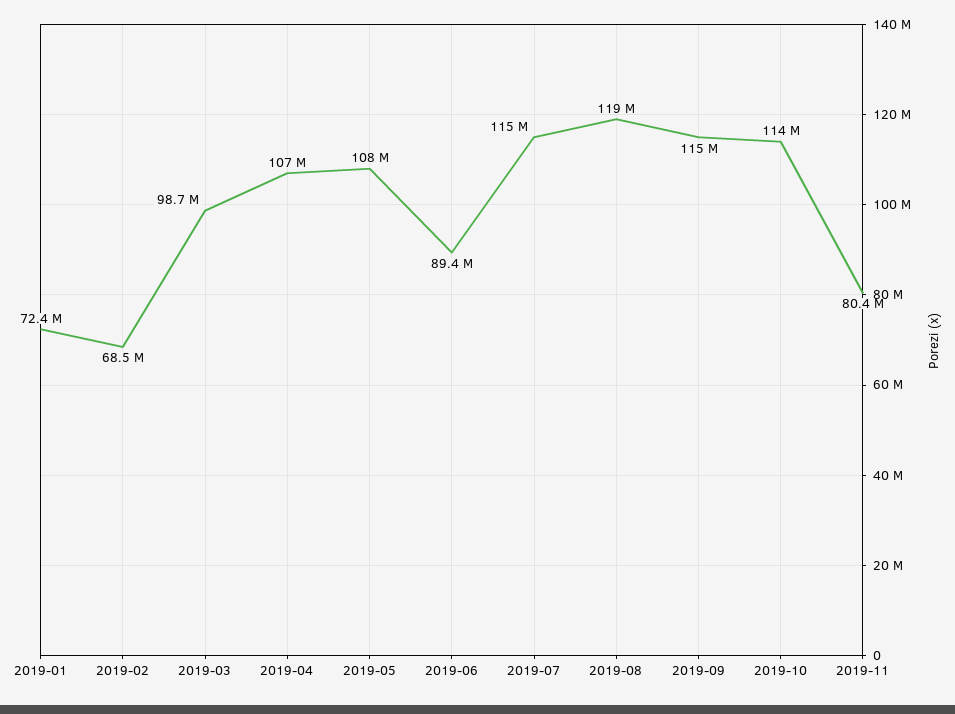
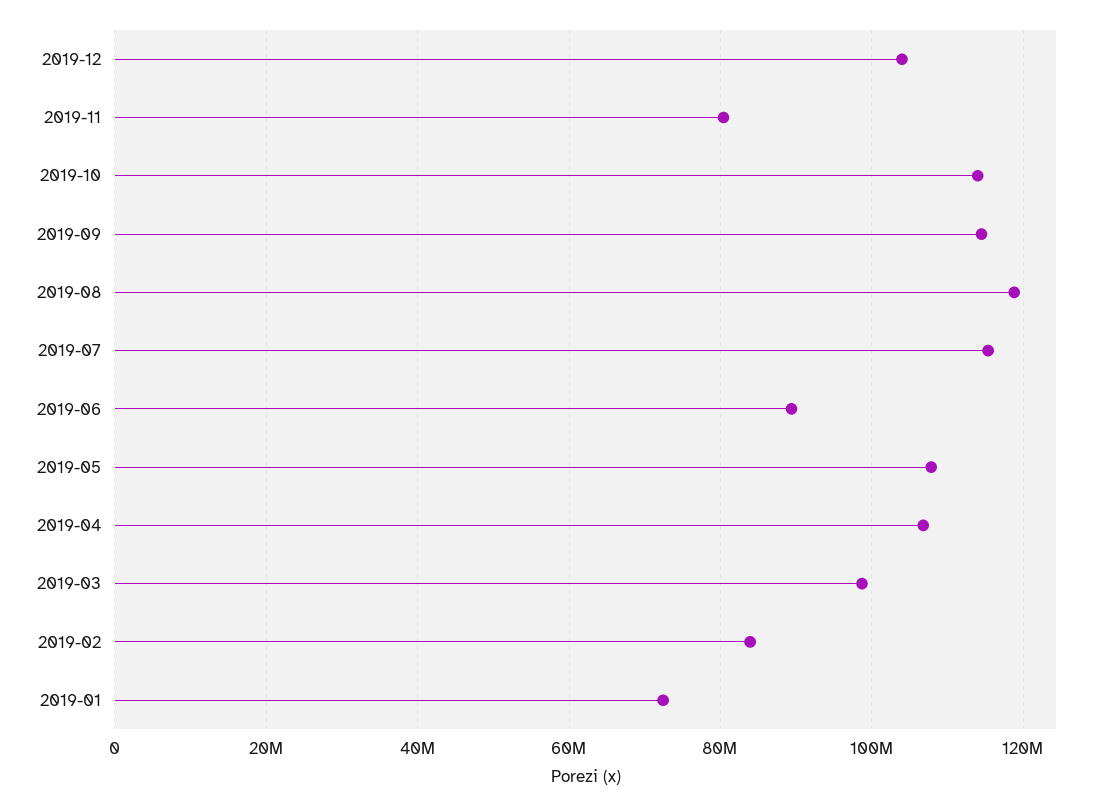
2019-02: 68500000 -> 84000000
2019-12: none -> 104000000

